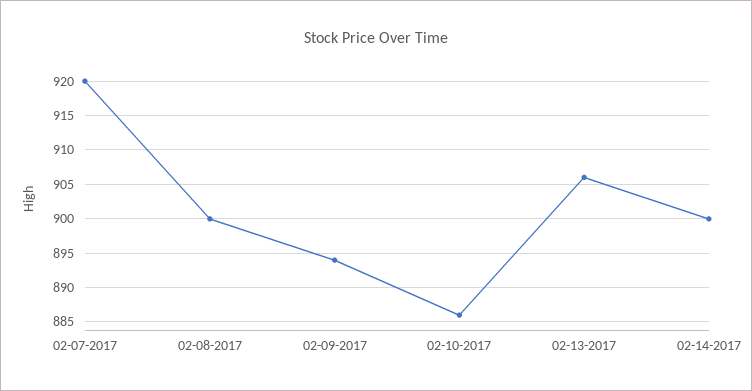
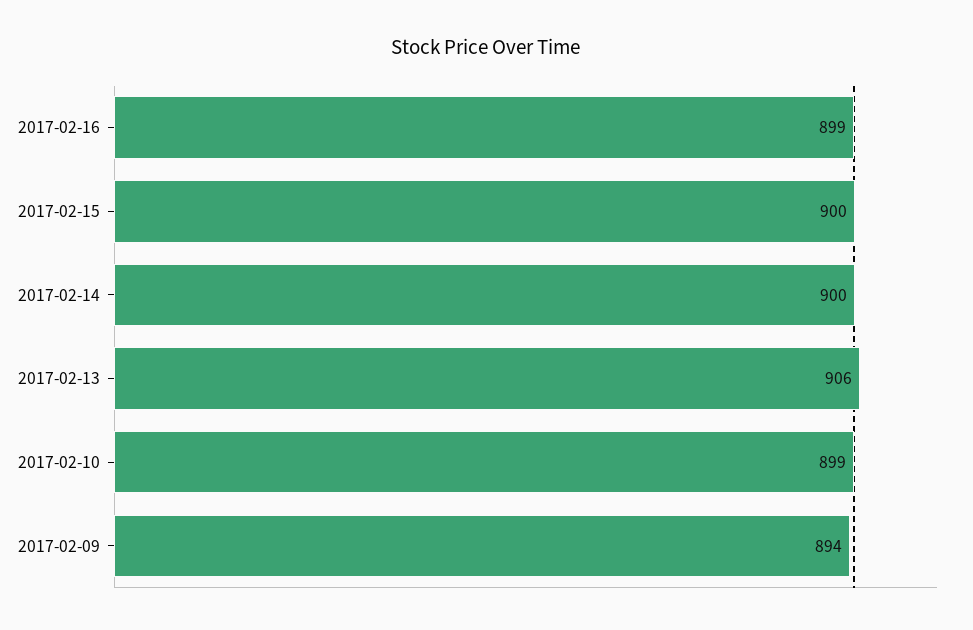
02-07-2017: 920 -> none
02-08-2017: 900 -> none
02-10-2017: 886 -> 899
2017-02-16: none -> 899
2017-02-15: none -> 900

